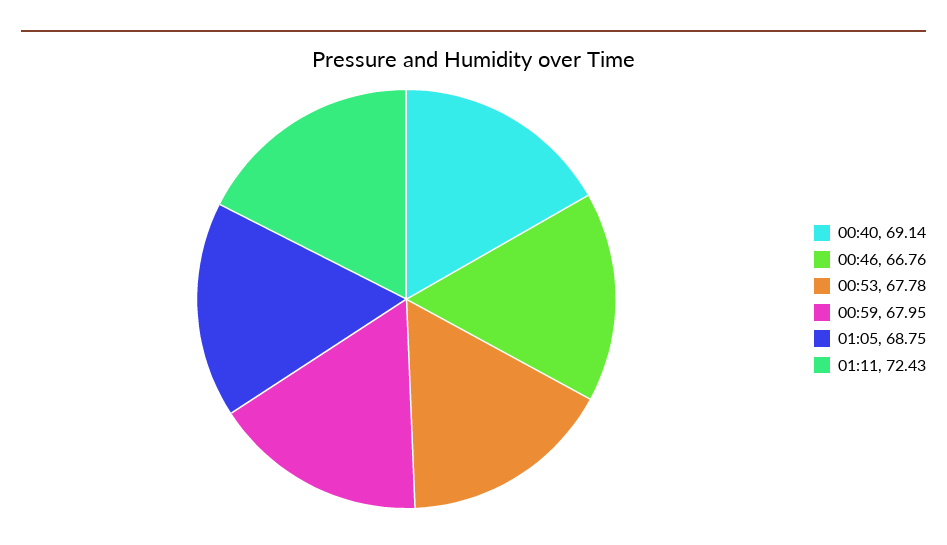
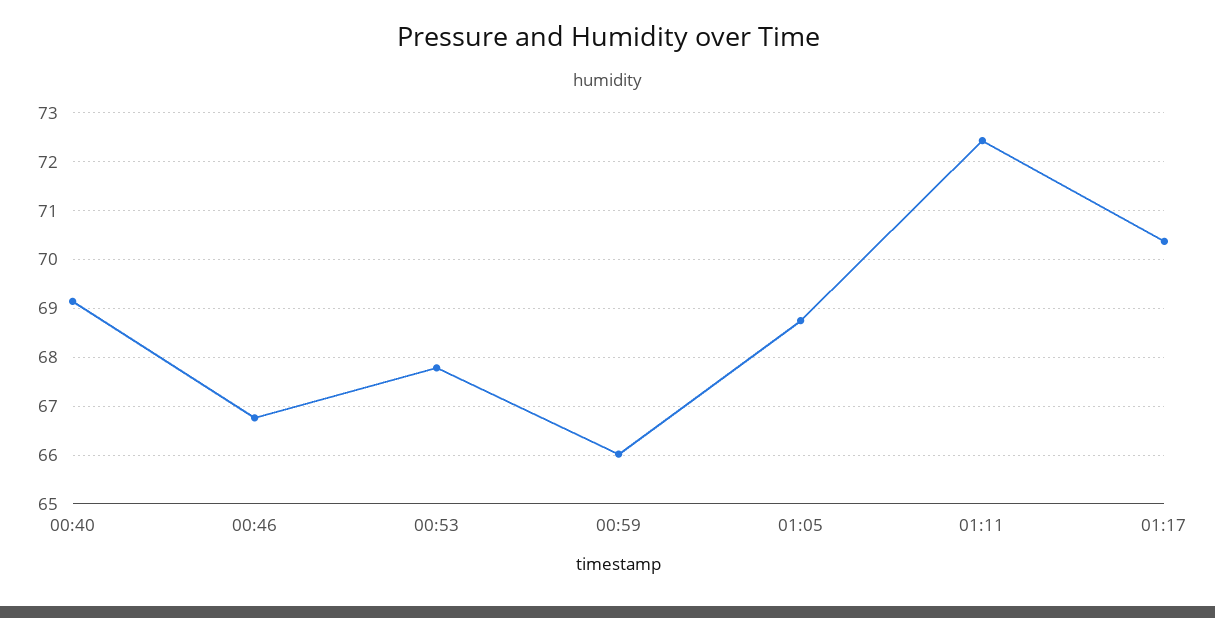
00:59: 67.95 -> 66
01:17: none -> 70.4

